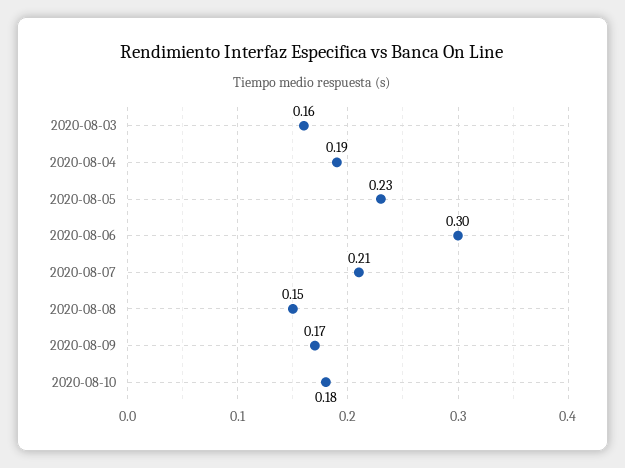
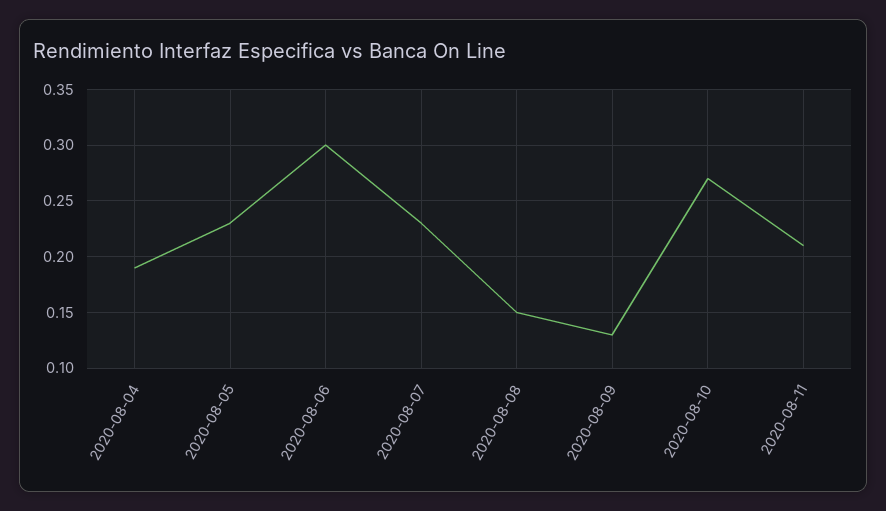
2020-08-03: 0.16 -> none
2020-08-07: 0.21 -> 0.23
2020-08-09: 0.17 -> 0.13
2020-08-10: 0.18 -> 0.27
2020-08-11: none -> 0.21

